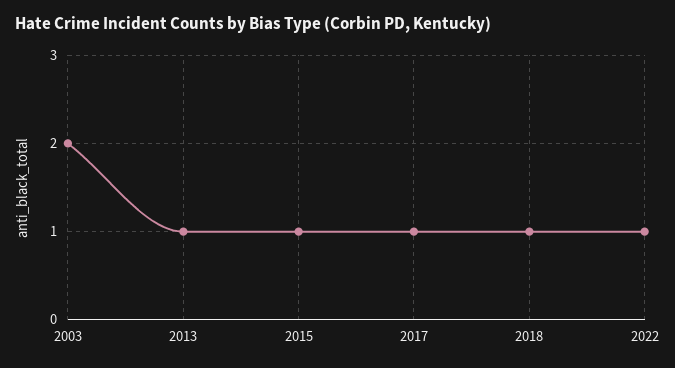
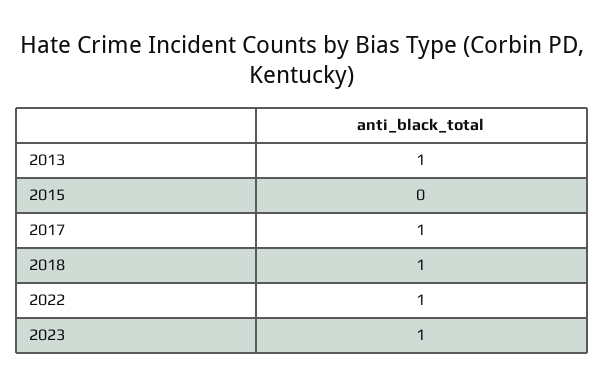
2003: 2 -> none
2015: 1 -> 0
2023: none -> 1

